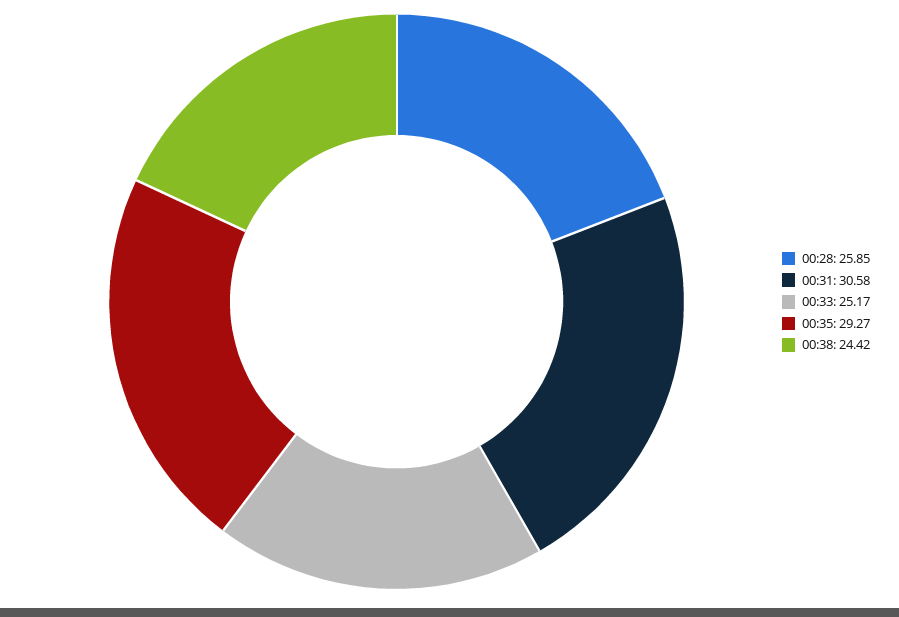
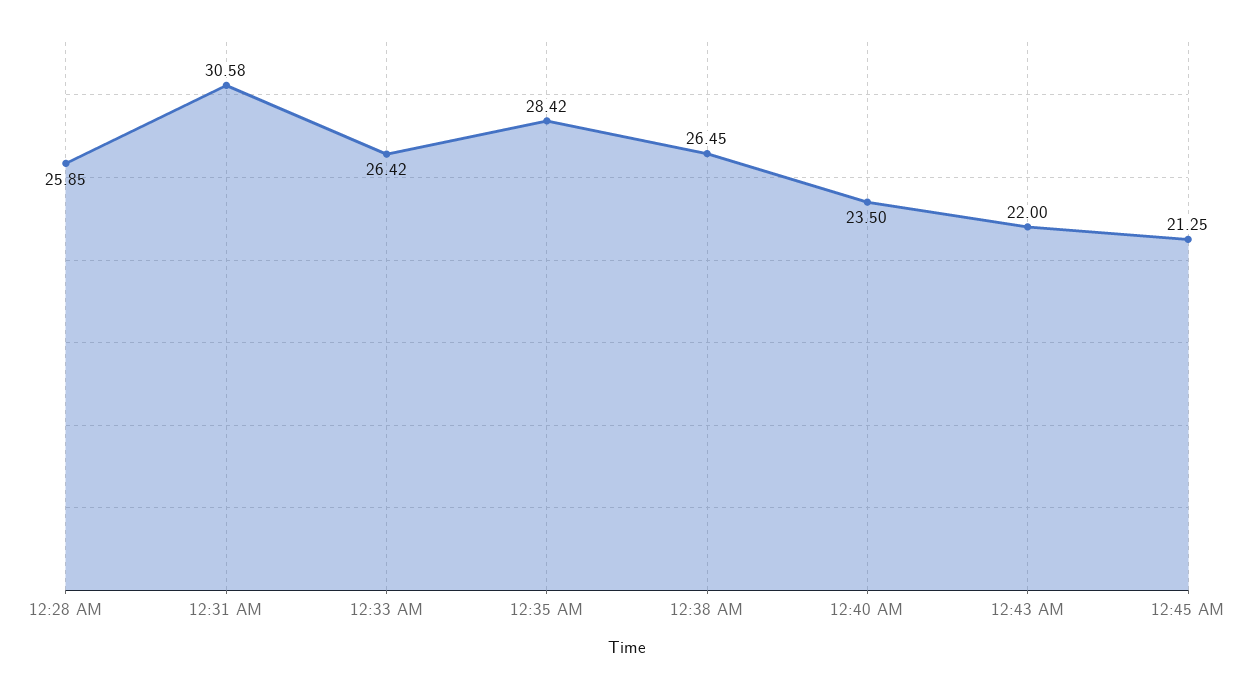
00:33: 25.17 -> 26.42
00:35: 29.27 -> 28.42
00:38: 24.42 -> 26.45
12:40 AM: none -> 23.5
12:43 AM: none -> 22
12:45 AM: none -> 21.25

